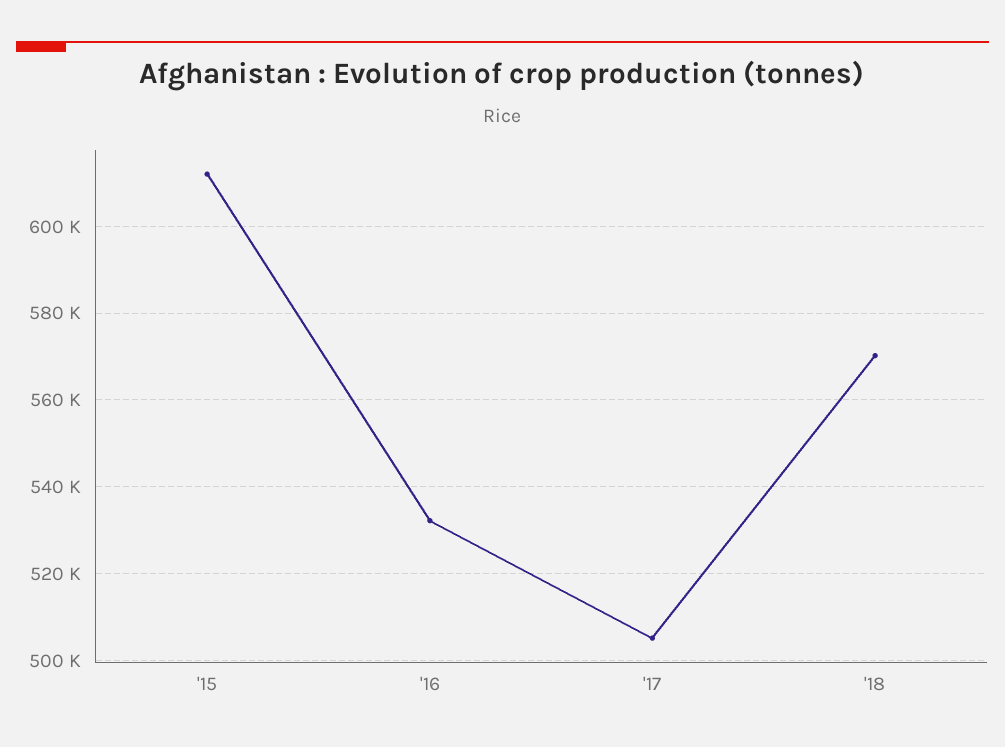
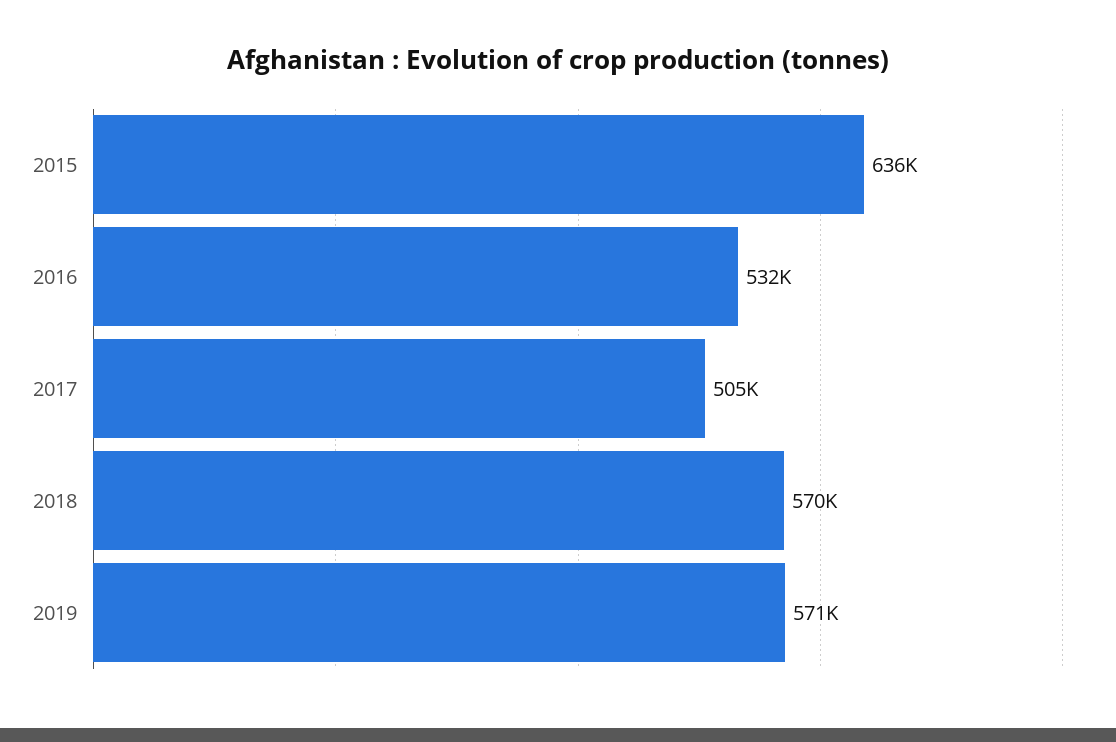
'15: 612000 -> 636000
2019: none -> 571000

